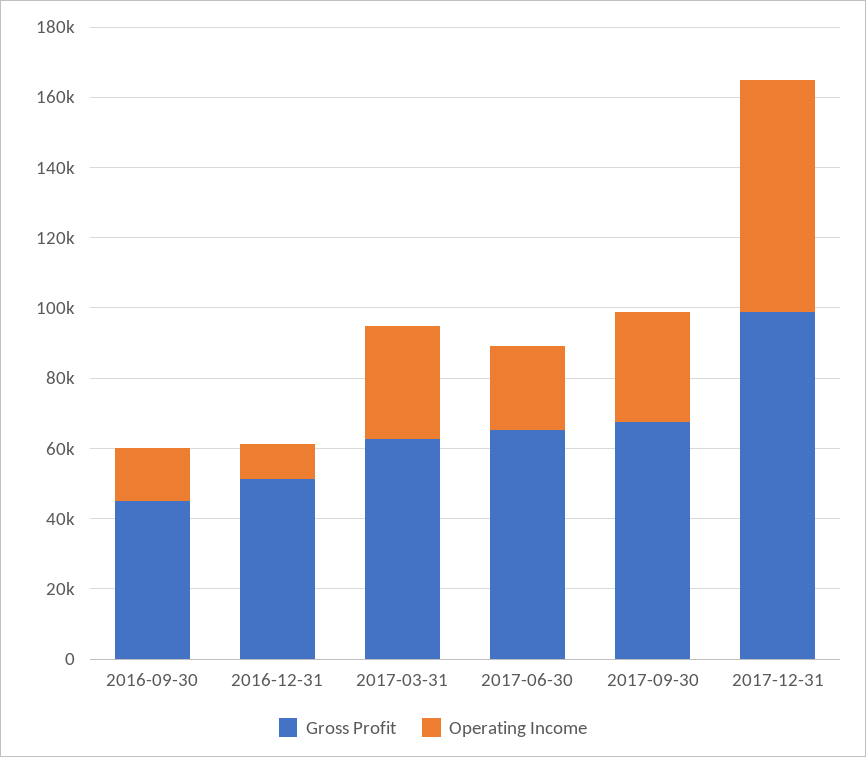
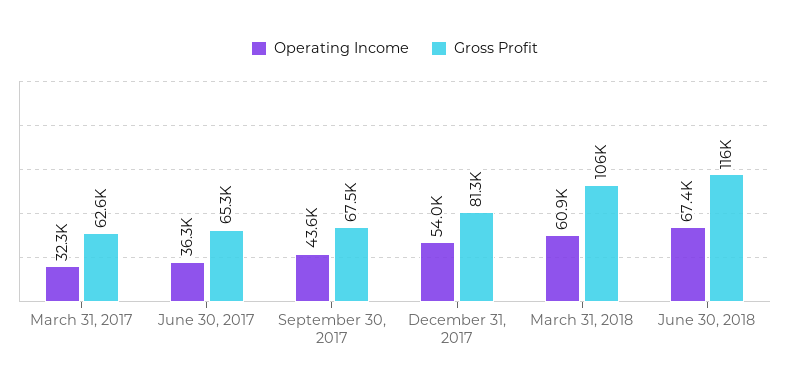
Gross Profit, 2016-09-30: 45000 -> none
Operating Income, 2016-09-30: 15000 -> none
Gross Profit, 2016-12-31: 50000 -> none
Operating Income, 2016-12-31: 10000 -> none
Operating Income, 2017-06-30: 25000 -> 36300
Operating Income, 2017-09-30: 30000 -> 43600
Gross Profit, 2017-12-31: 100000 -> 81300
Operating Income, 2017-12-31: 65000 -> 54000
Operating Income, March 31, 2018: none -> 60900
Gross Profit, March 31, 2018: none -> 106000
Operating Income, June 30, 2018: none -> 67400
Gross Profit, June 30, 2018: none -> 116000

